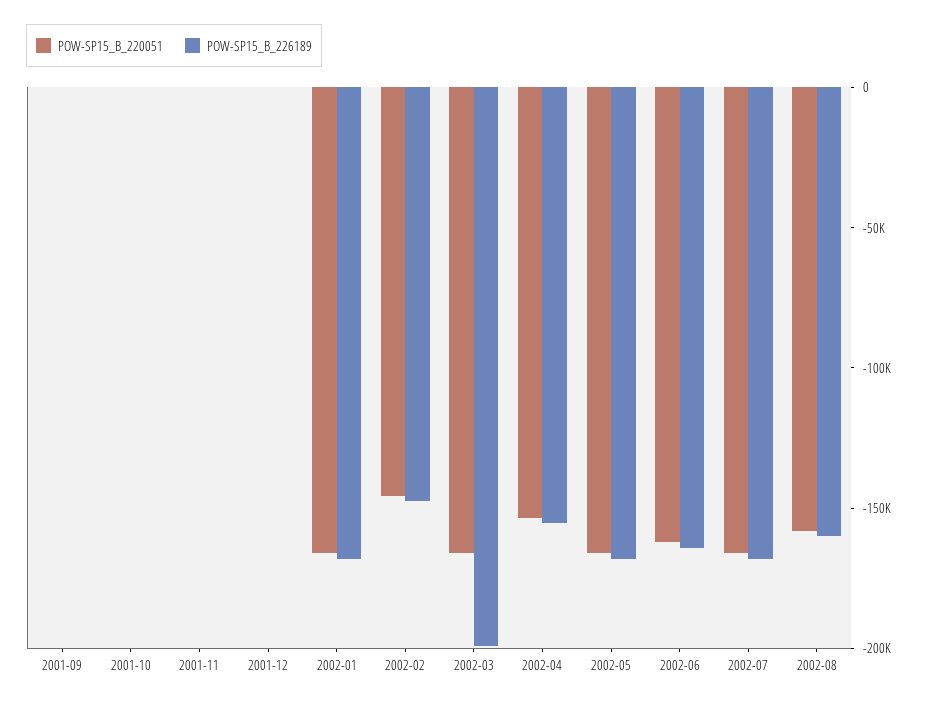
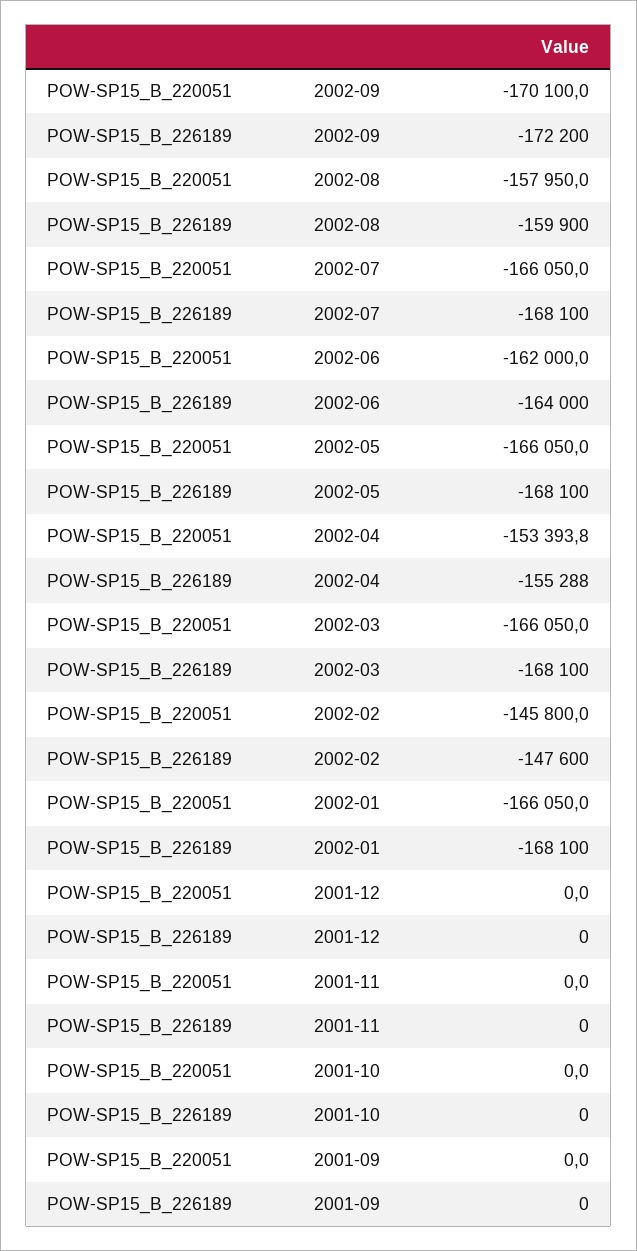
POW-SP15_B_226189, 2002-03: -200000 -> -168100
POW-SP15_B_220051, 2002-09: none -> -170100
POW-SP15_B_226189, 2002-09: none -> -172200

